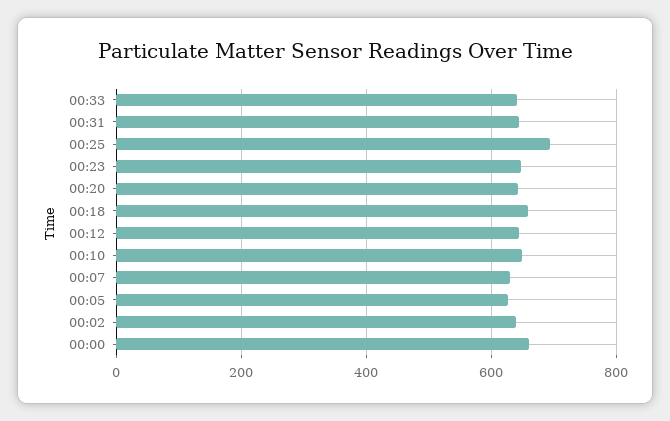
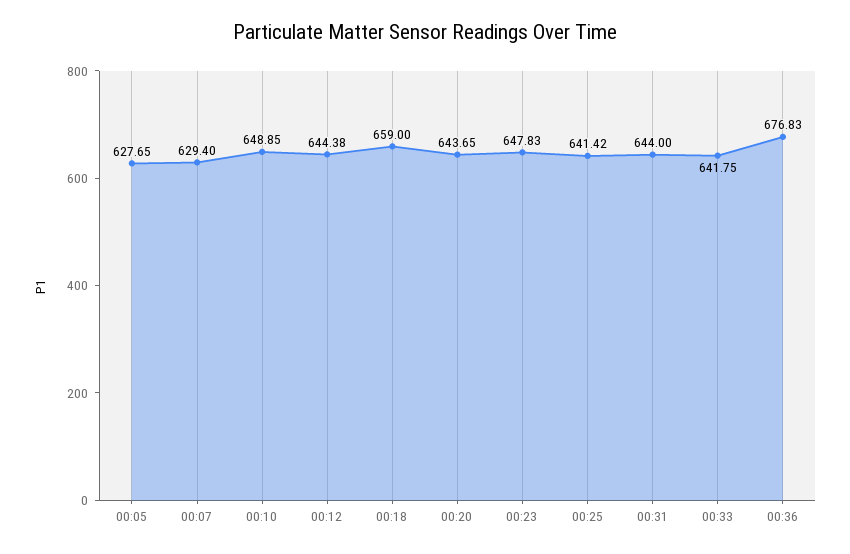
00:25: 700 -> 641.42
00:02: 640 -> none
00:00: 660 -> none
00:36: none -> 676.83

